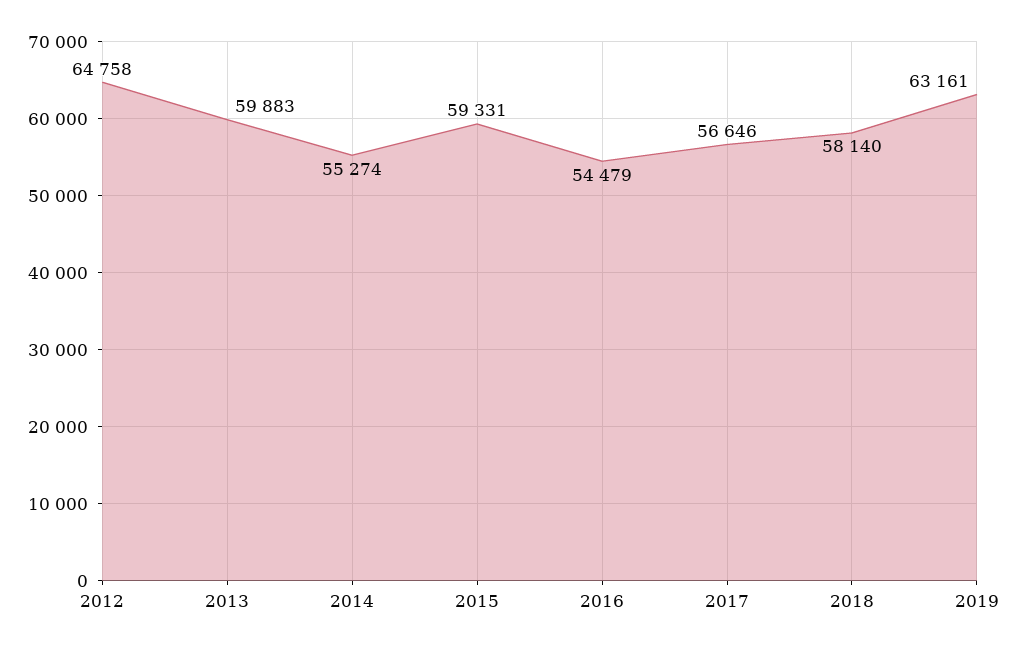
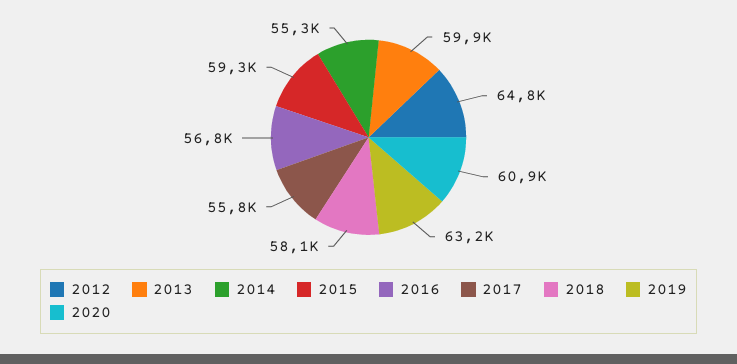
2016: 54479 -> 56800
2017: 56646 -> 55800
2020: none -> 60900

